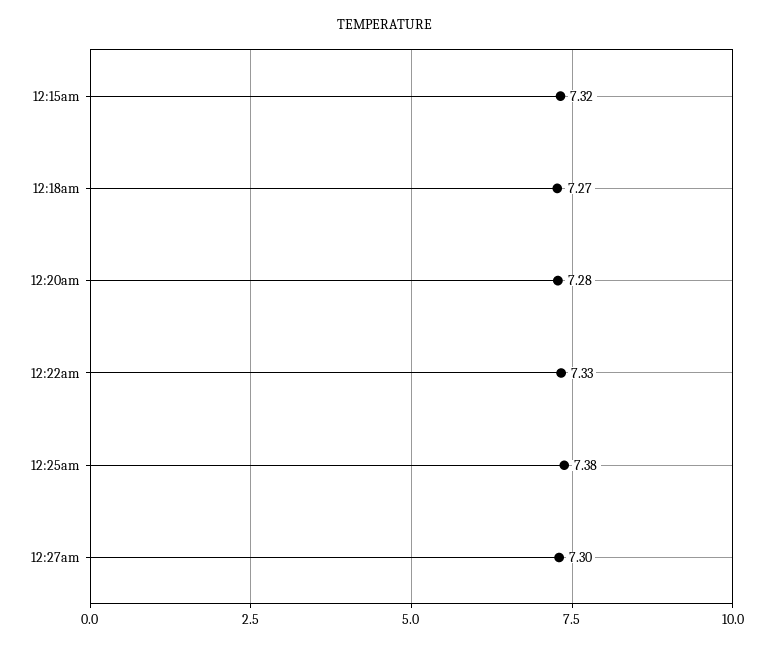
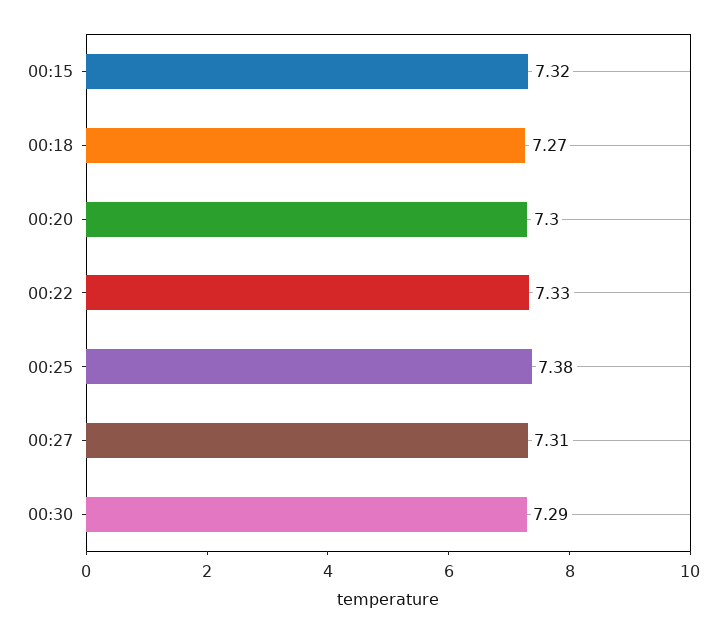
12:20am: 7.28 -> 7.3
12:27am: 7.3 -> 7.31
00:30: none -> 7.29

